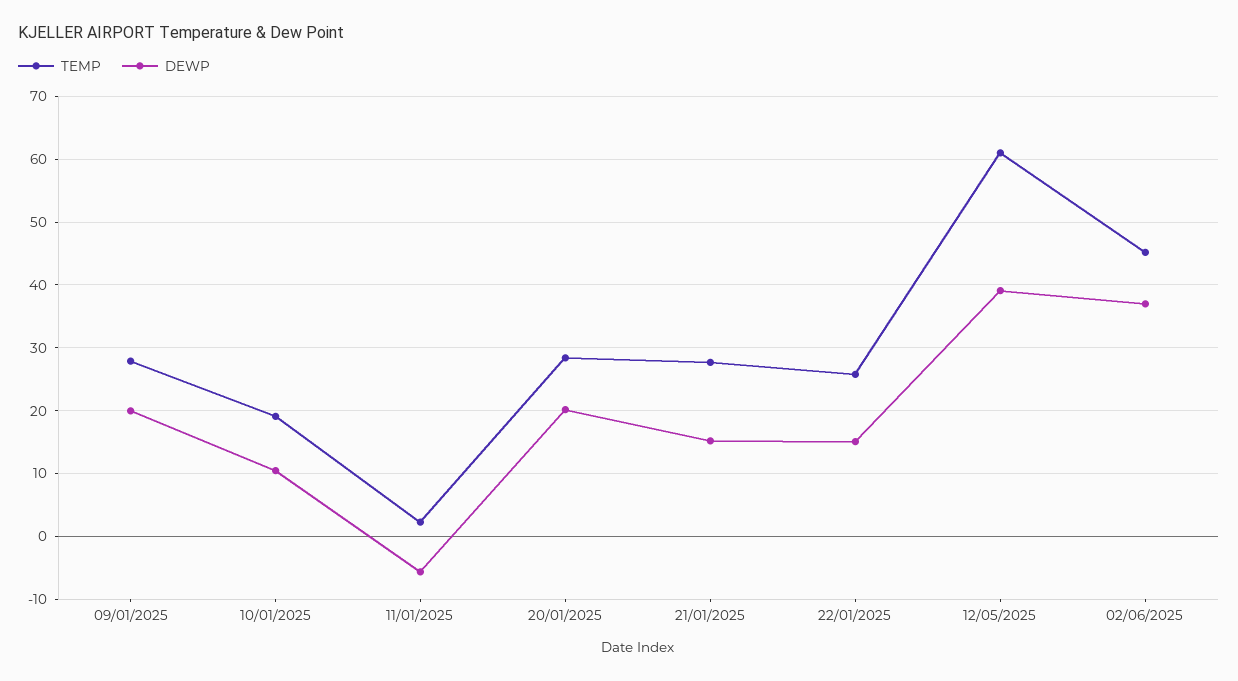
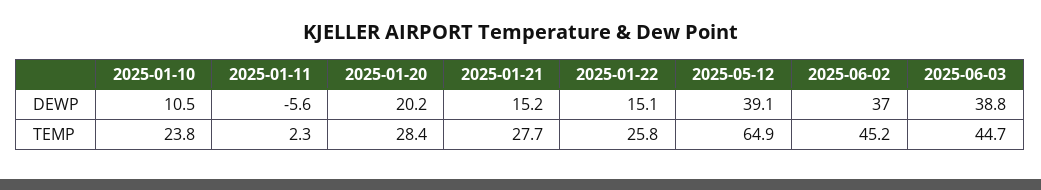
TEMP, 09/01/2025: 28 -> none
DEWP, 09/01/2025: 20 -> none
TEMP, 10/01/2025: 19 -> 23.8
TEMP, 12/05/2025: 61 -> 64.9
DEWP, 2025-06-03: none -> 38.8
TEMP, 2025-06-03: none -> 44.7

